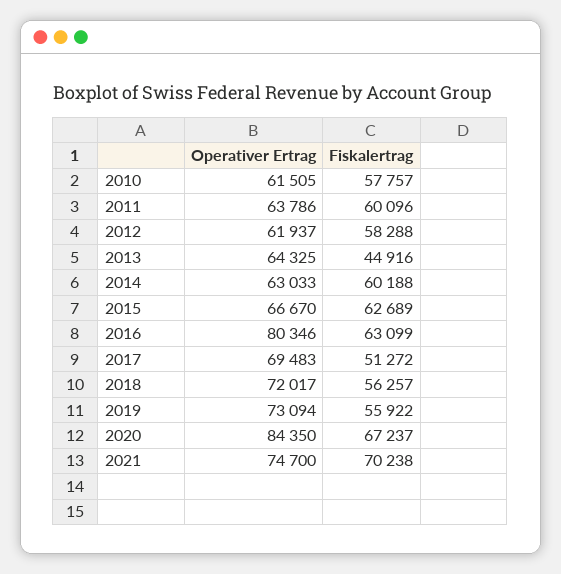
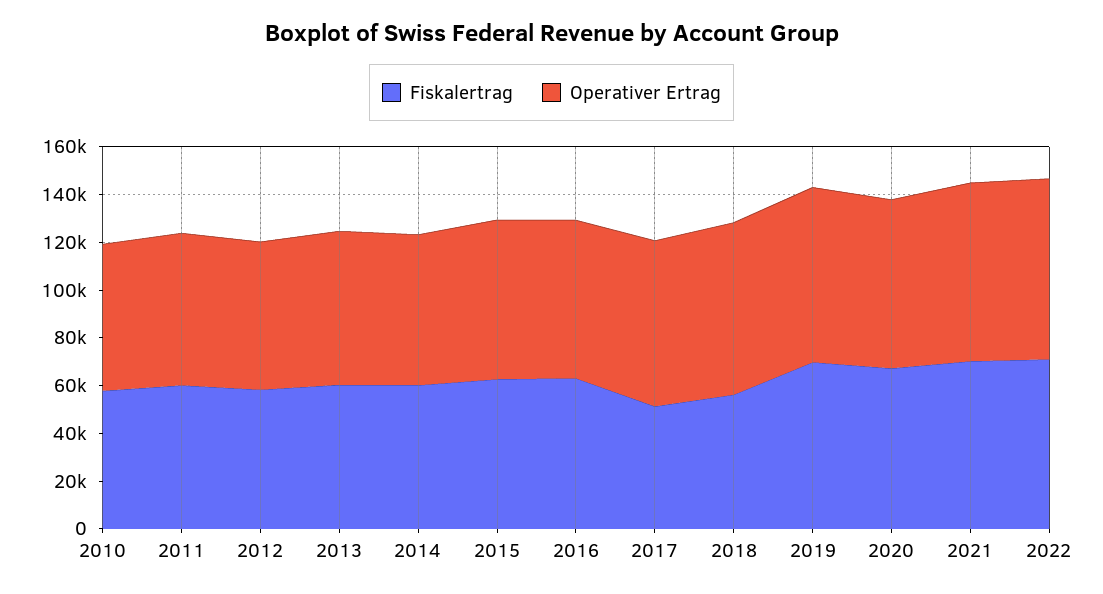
Fiskalertrag, 2013: 44916 -> 60000
Operativer Ertrag, 2016: 80346 -> 65000
Fiskalertrag, 2019: 55922 -> 70000
Operativer Ertrag, 2020: 84350 -> 70000
Fiskalertrag, 2022: none -> 70000
Operativer Ertrag, 2022: none -> 75000

